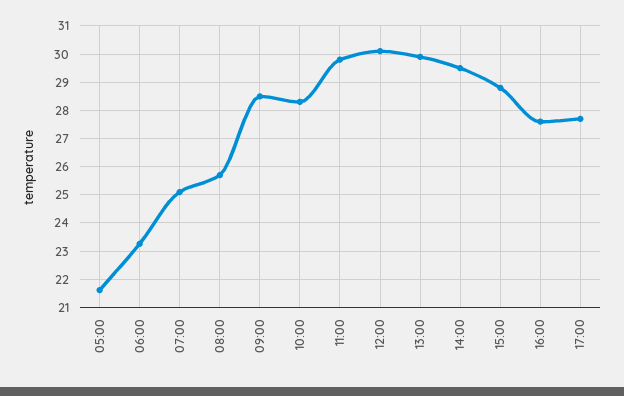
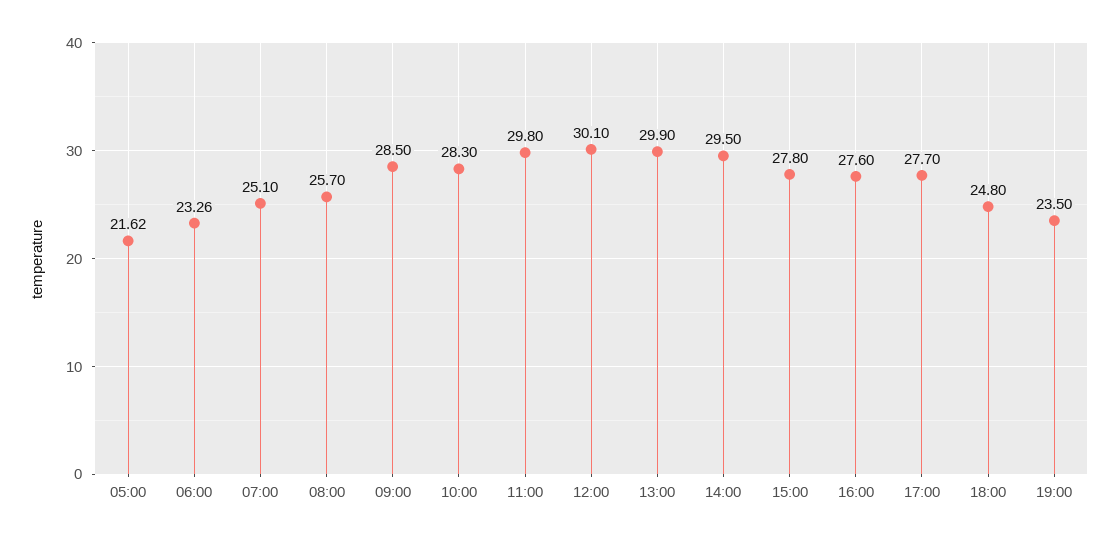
15:00: 28.75 -> 27.8
18:00: none -> 24.8
19:00: none -> 23.5

